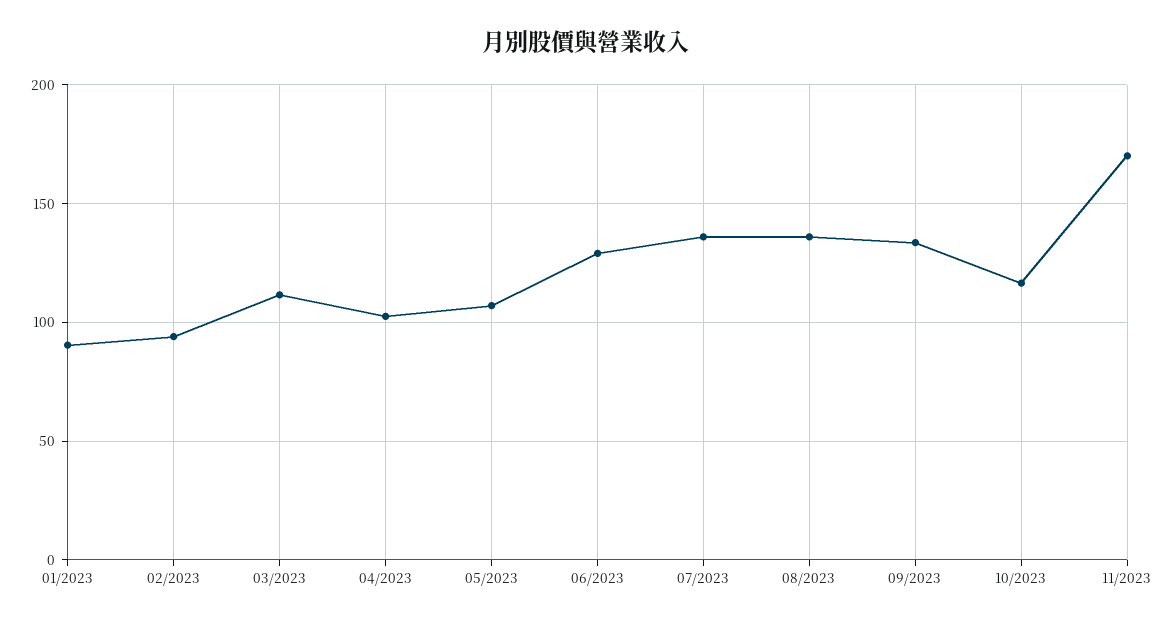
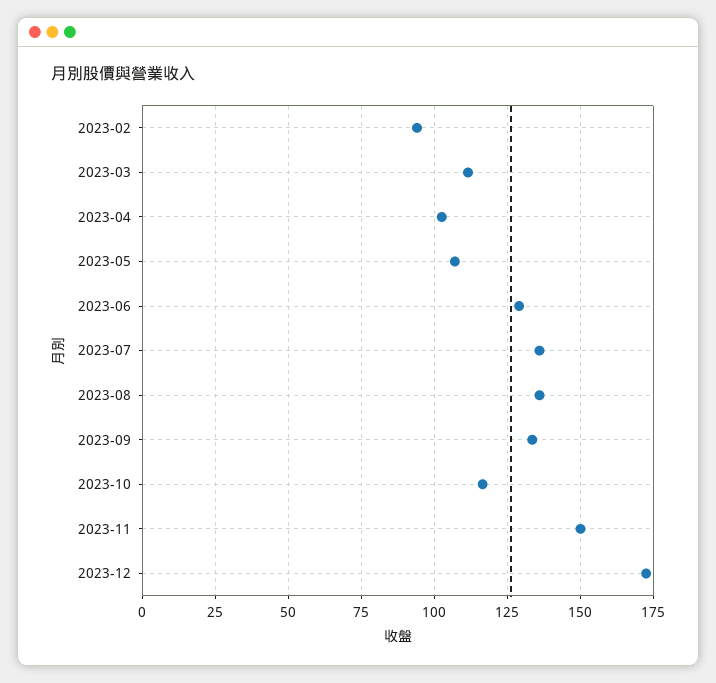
01/2023: 90 -> none
11/2023: 170 -> 150
2023-12: none -> 172.5

